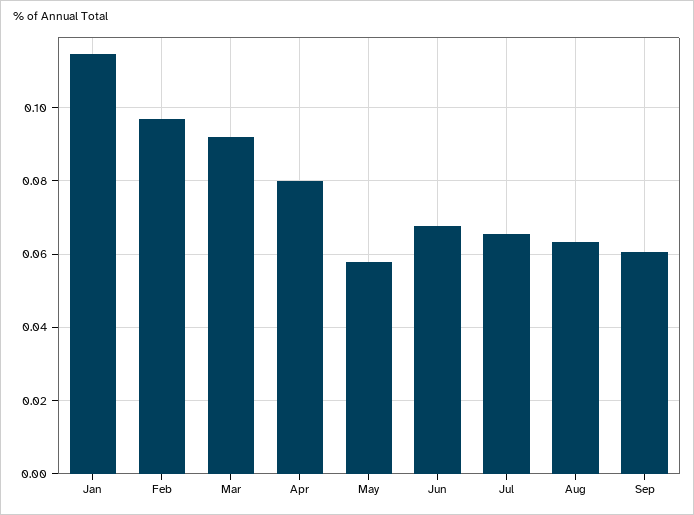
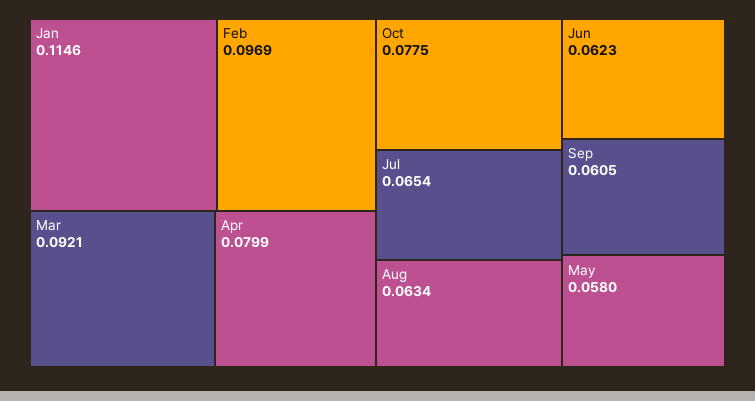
Jun: 0.068 -> 0.0623
Oct: none -> 0.0775

